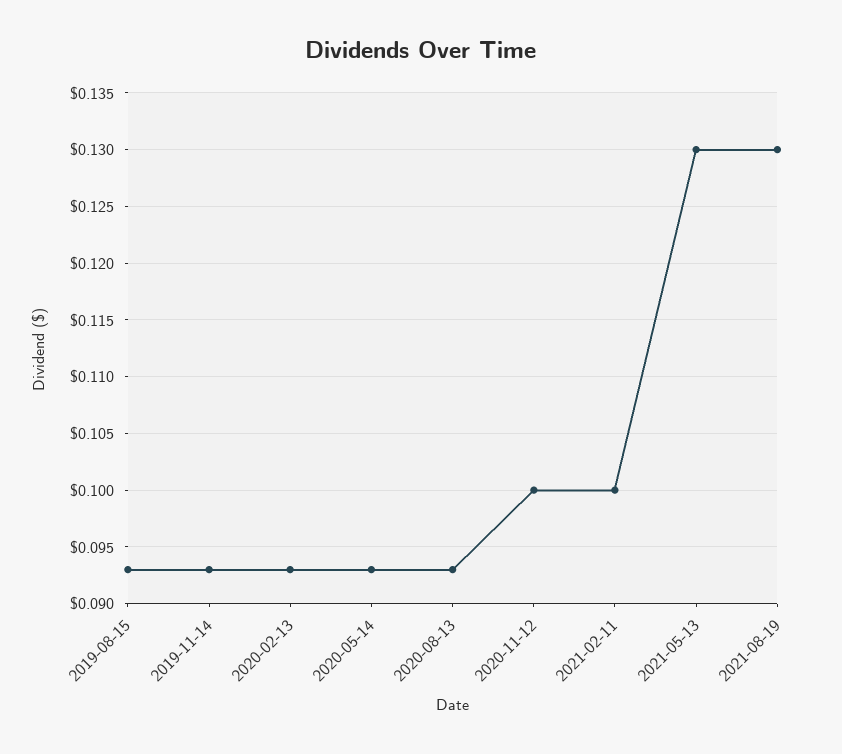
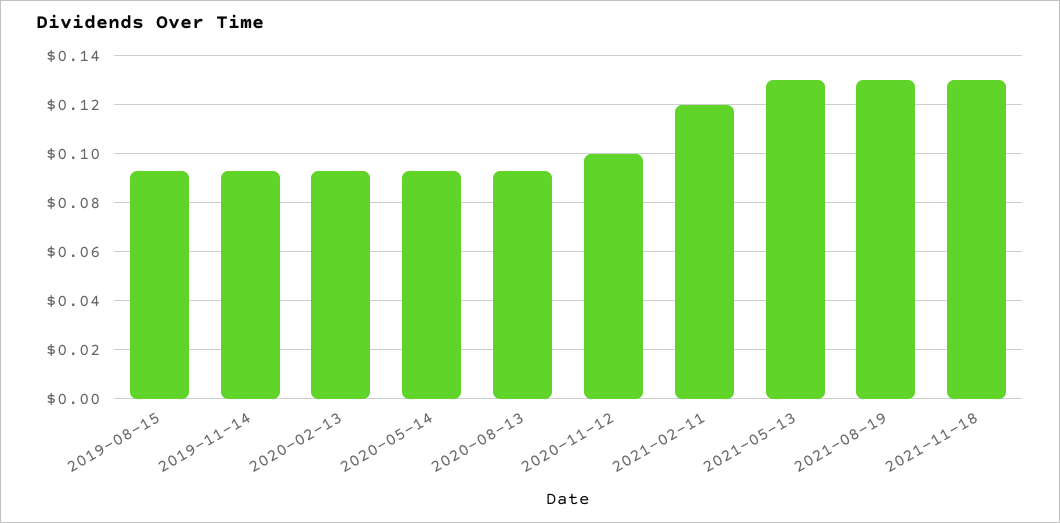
2021-02-11: 0.1 -> 0.12
2021-11-18: none -> 0.13

